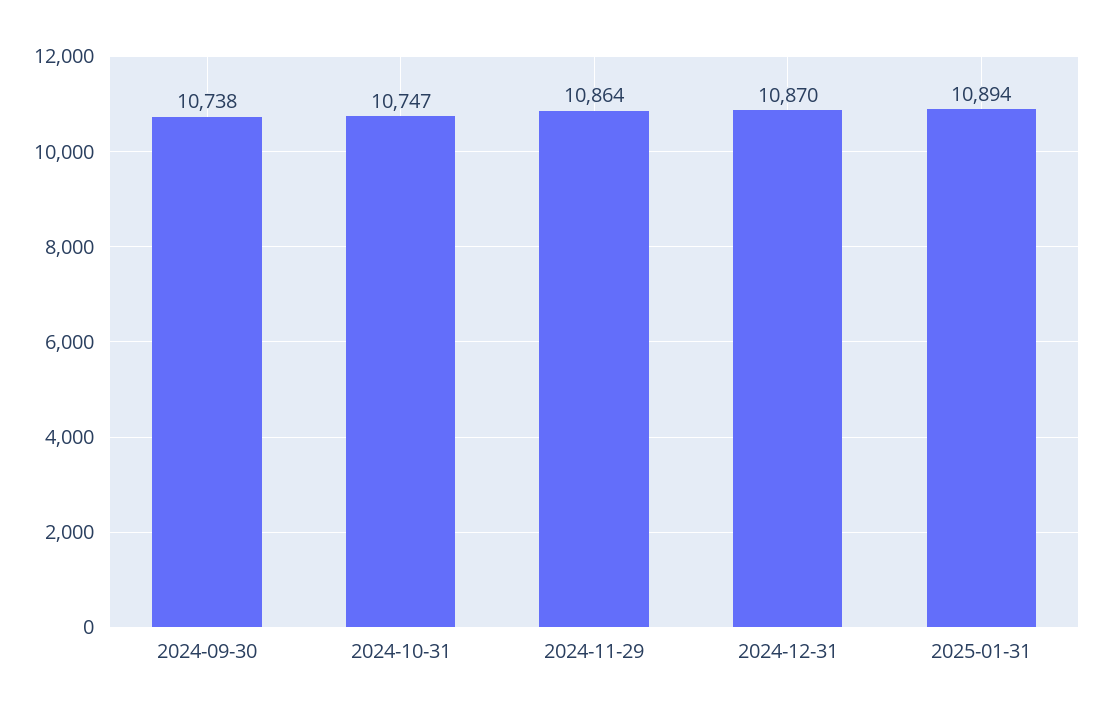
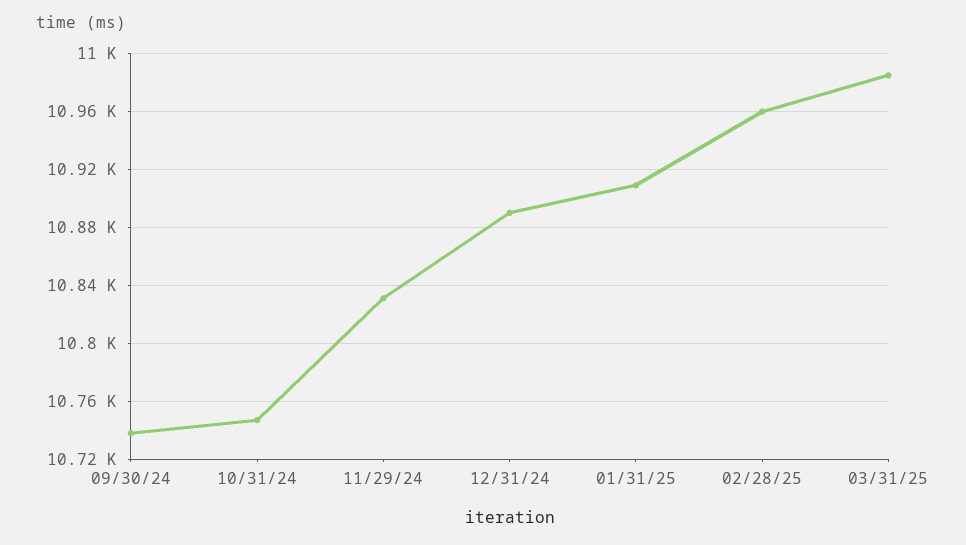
2024-11-29: 10864 -> 10830
2024-12-31: 10870 -> 10890
2025-01-31: 10894 -> 10910
02/28/25: none -> 10960
03/31/25: none -> 10985

